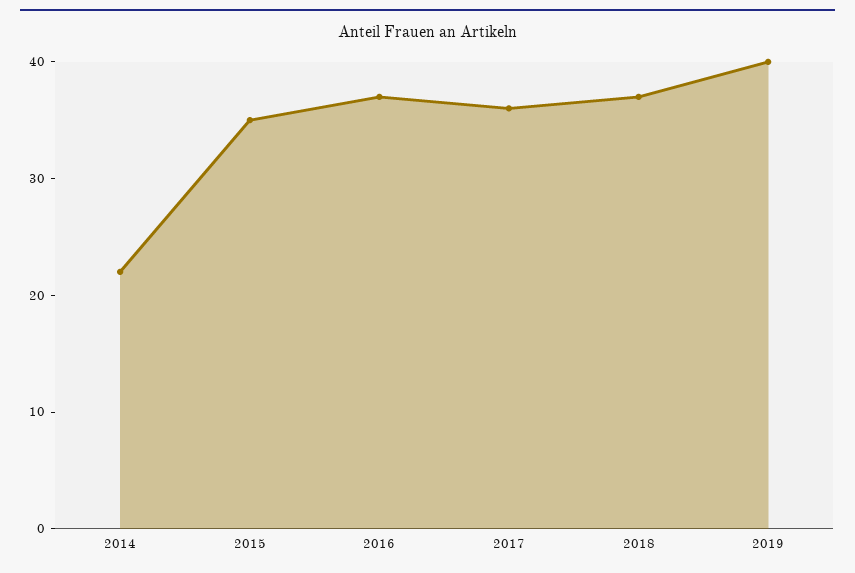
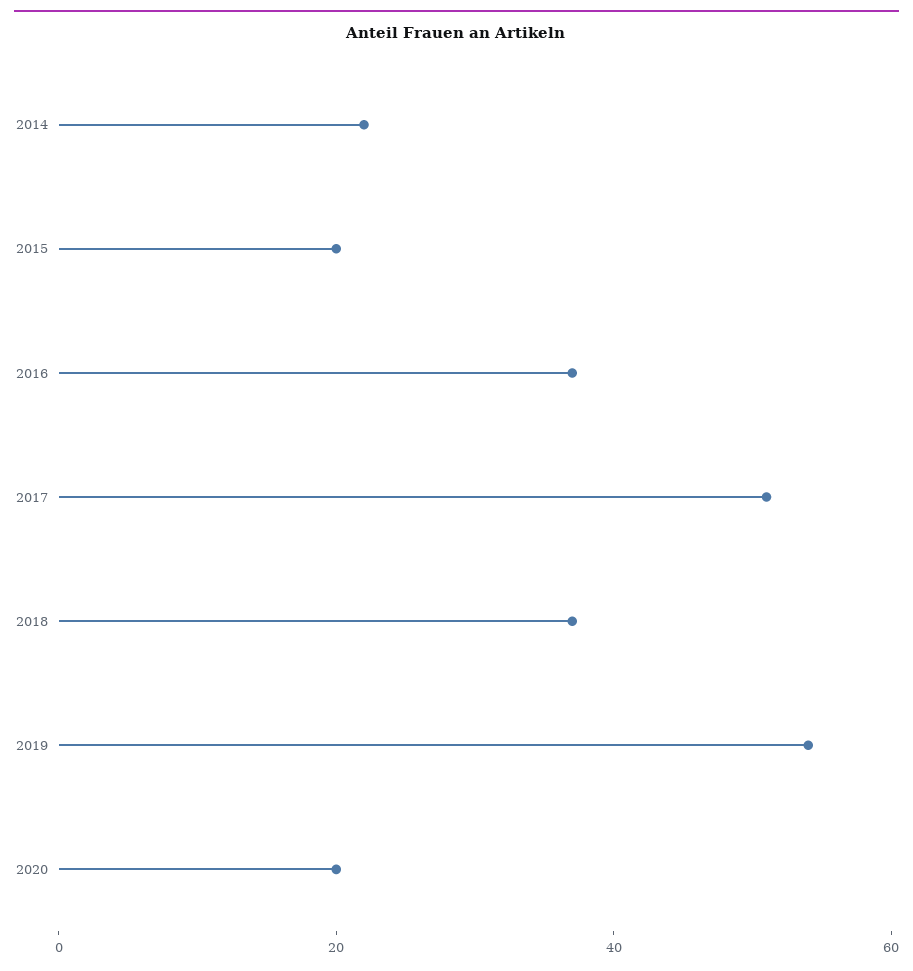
2015: 35 -> 20
2017: 36 -> 50
2019: 40 -> 55
2020: none -> 20

